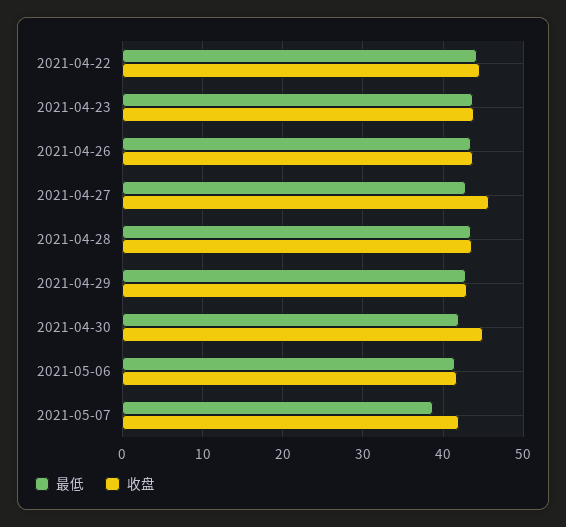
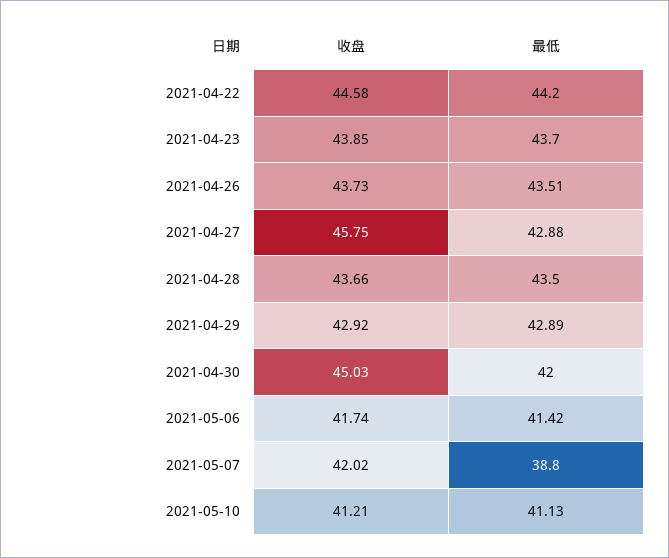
收盘, 2021-05-10: none -> 41.21
最低, 2021-05-10: none -> 41.13

